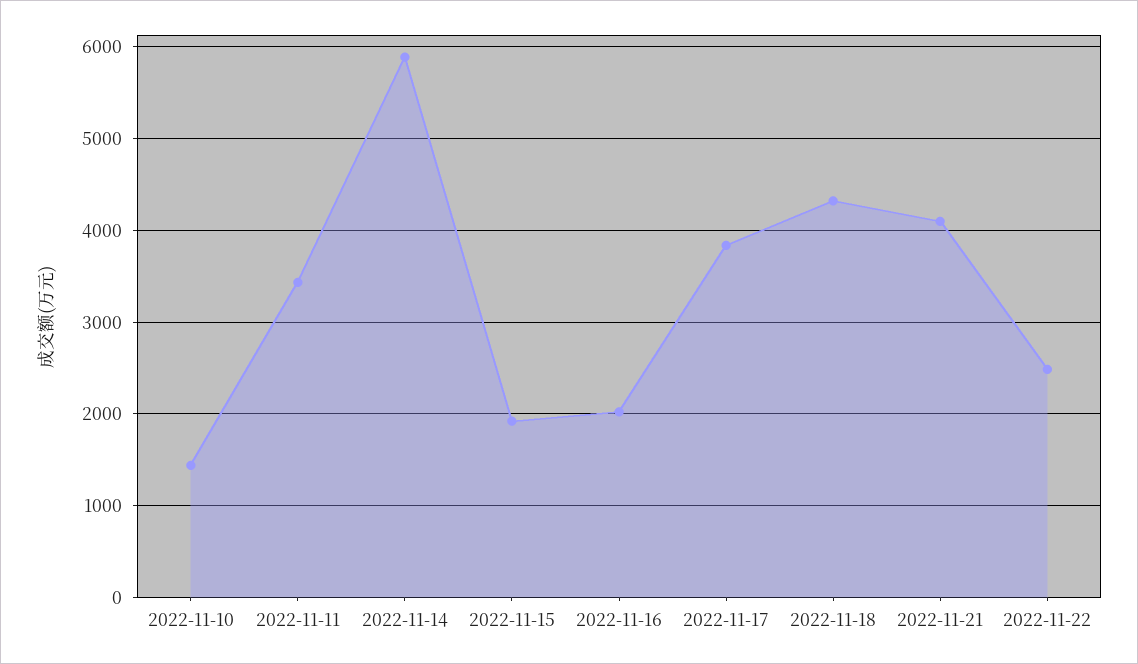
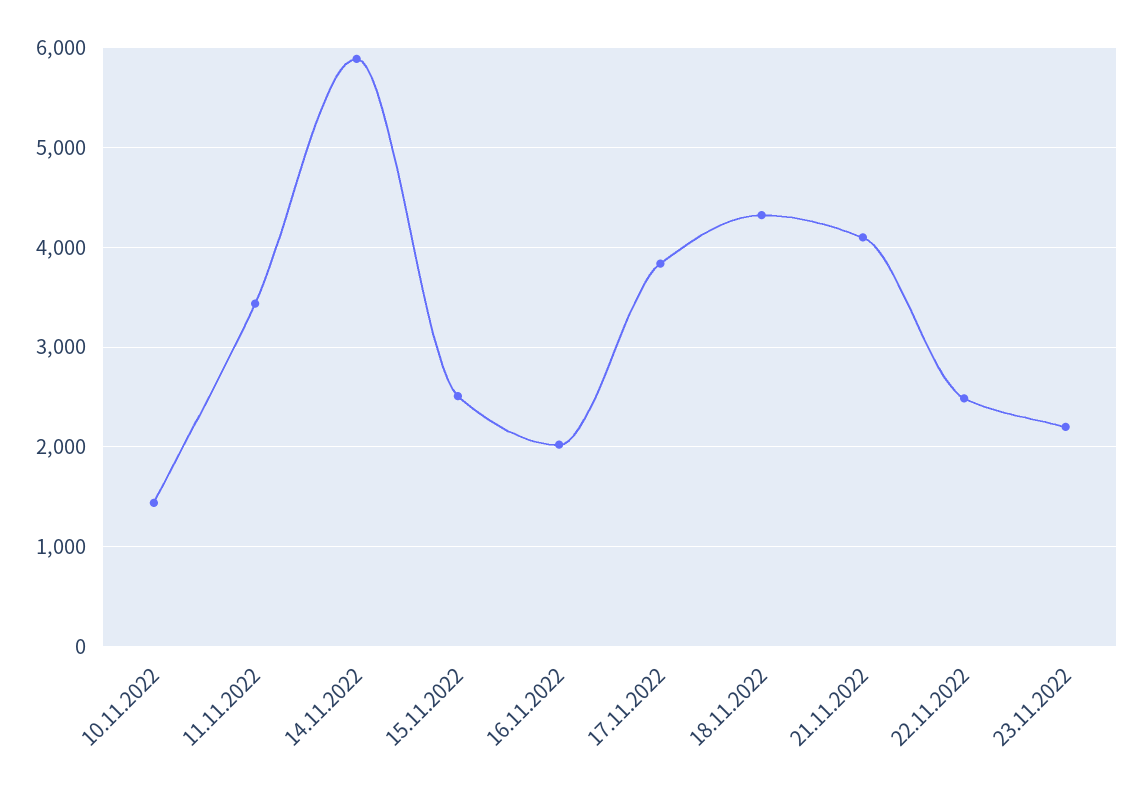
2022-11-15: 1900 -> 2500
23.11.2022: none -> 2200

